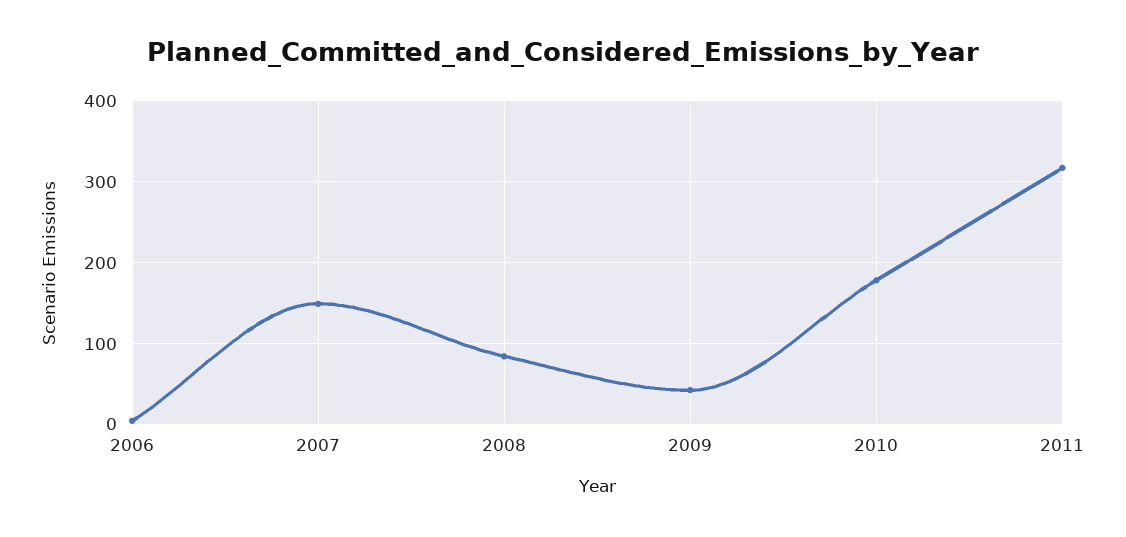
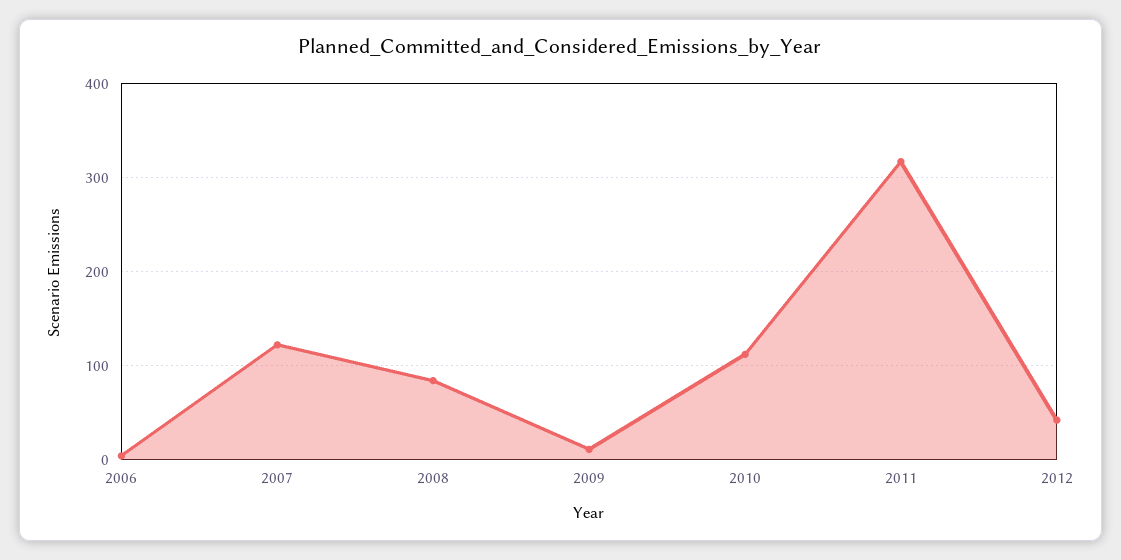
2007: 150 -> 120
2009: 40 -> 10
2010: 180 -> 110
2012: none -> 40

